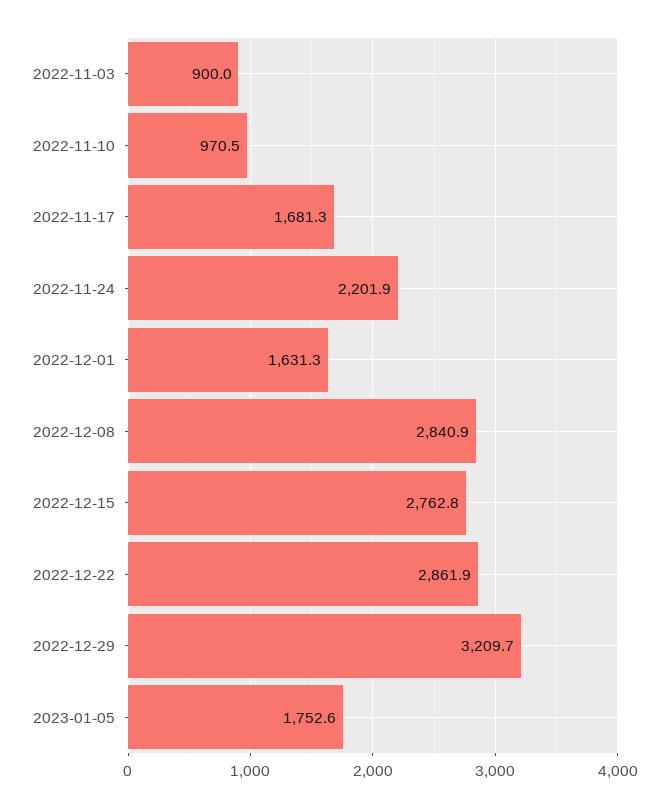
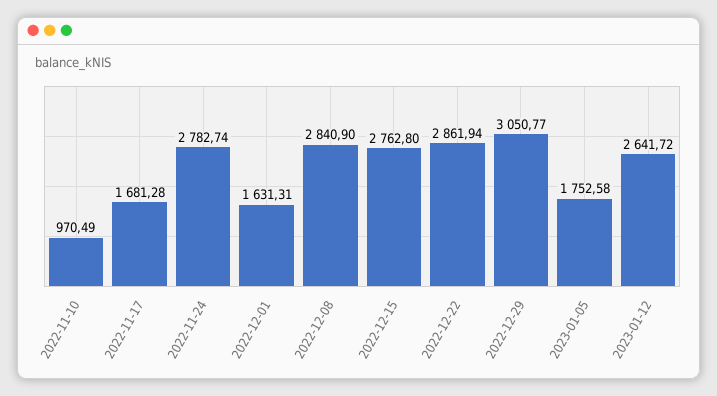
2022-11-03: 900 -> none
2022-11-24: 2201.9 -> 2782.74
2022-12-29: 3209.7 -> 3050.77
2023-01-12: none -> 2641.72

